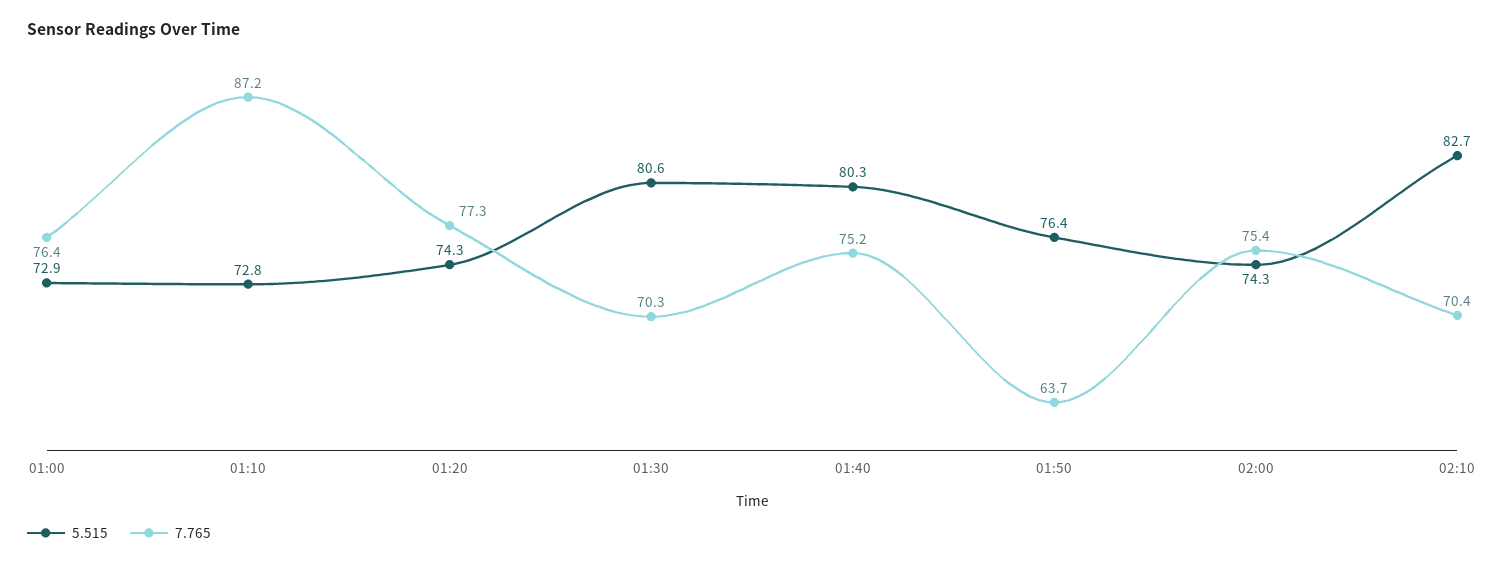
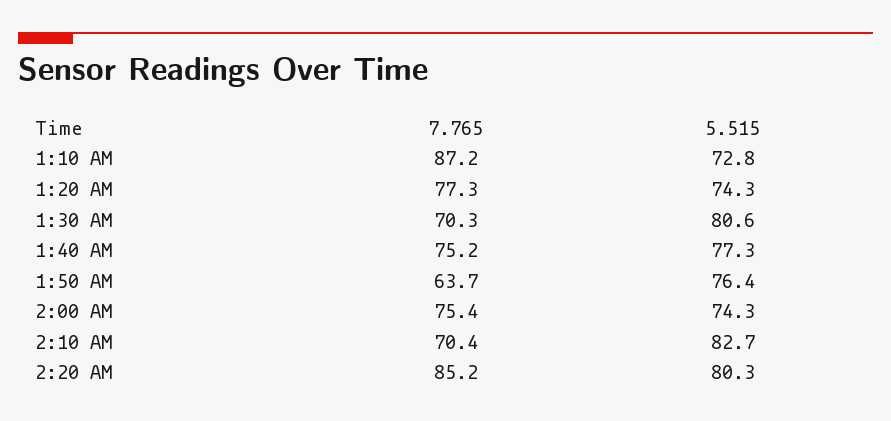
5.515, 01:00: 72.9 -> none
7.765, 01:00: 76.4 -> none
5.515, 01:40: 80.3 -> 77.3
7.765, 2:20 AM: none -> 85.2
5.515, 2:20 AM: none -> 80.3

